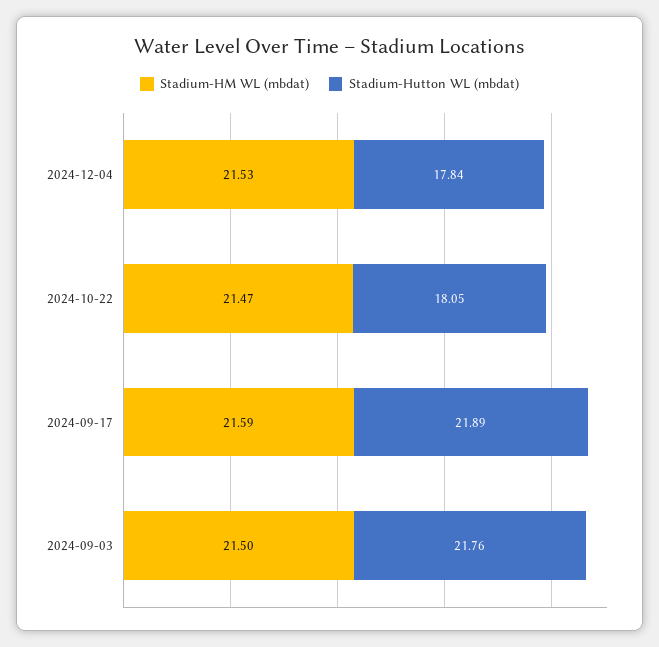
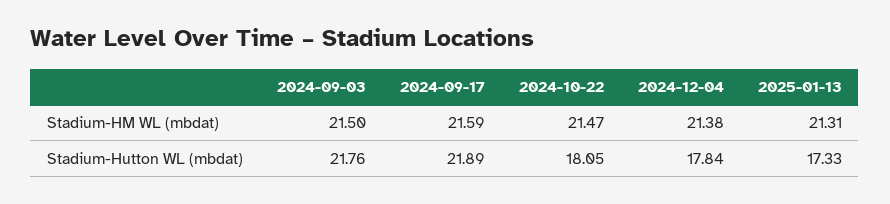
Stadium-HM WL (mbdat), 2024-12-04: 21.53 -> 21.38
Stadium-HM WL (mbdat), 2025-01-13: none -> 21.31
Stadium-Hutton WL (mbdat), 2025-01-13: none -> 17.33

